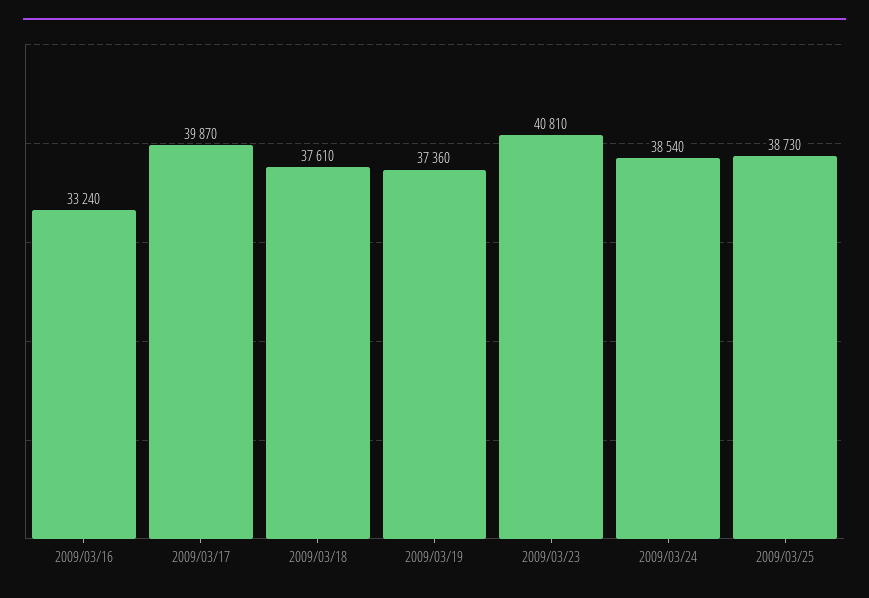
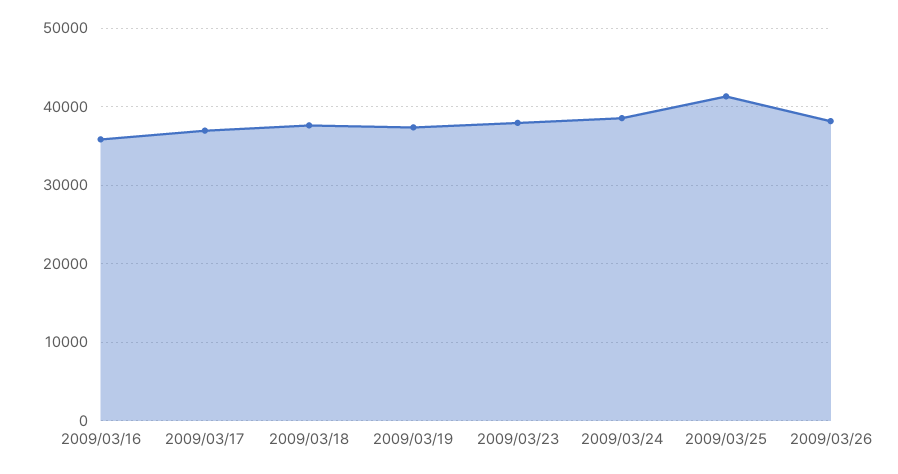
2009/03/16: 33240 -> 36000
2009/03/17: 39870 -> 37000
2009/03/23: 40810 -> 38000
2009/03/25: 38730 -> 41000
2009/03/26: none -> 38000

